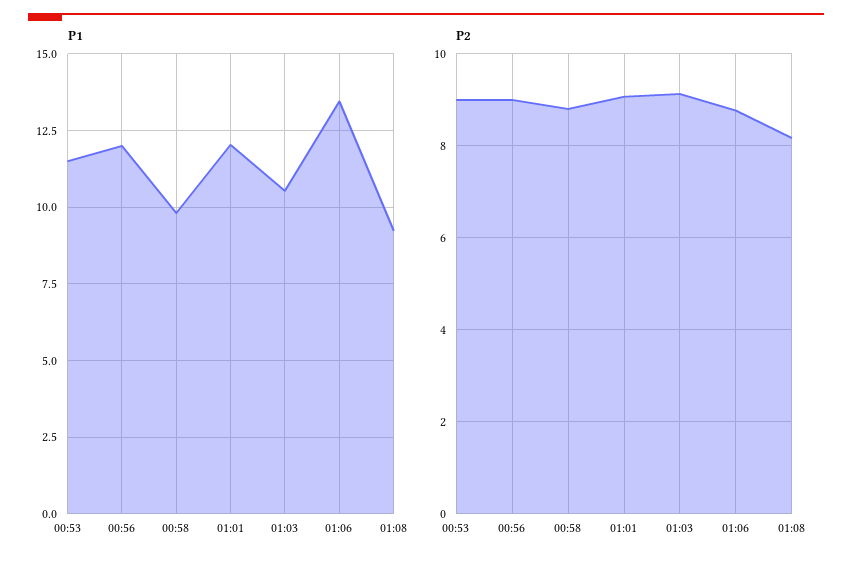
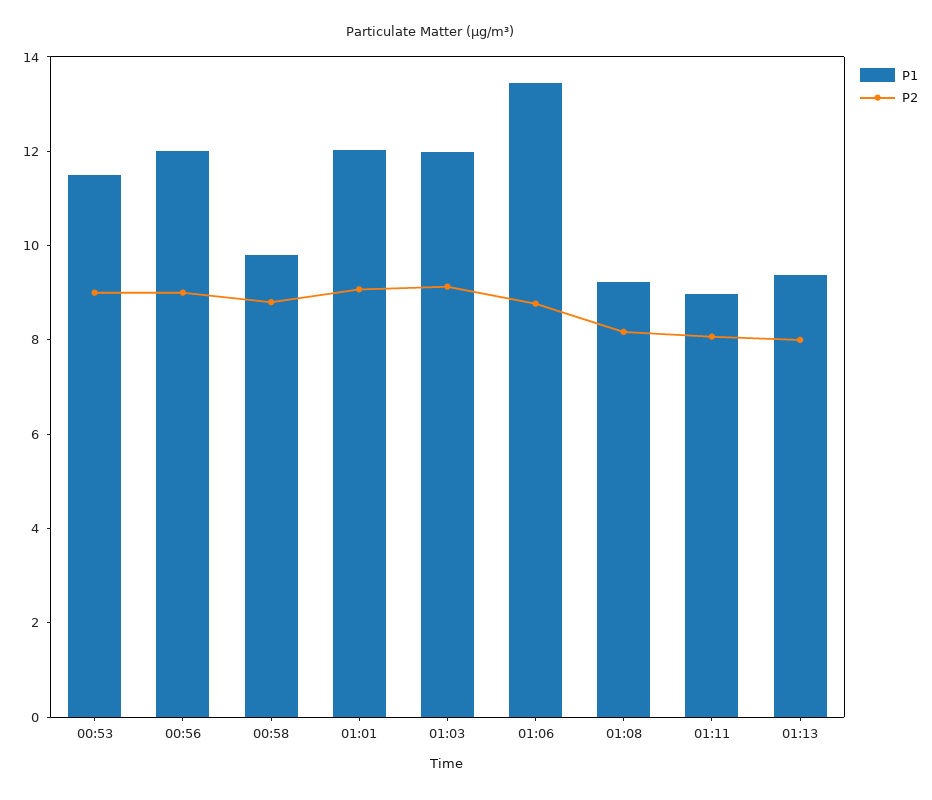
P1, 01:03: 10.5 -> 12
P1, 01:11: none -> 9
P2, 01:11: none -> 8
P1, 01:13: none -> 9.5
P2, 01:13: none -> 8

